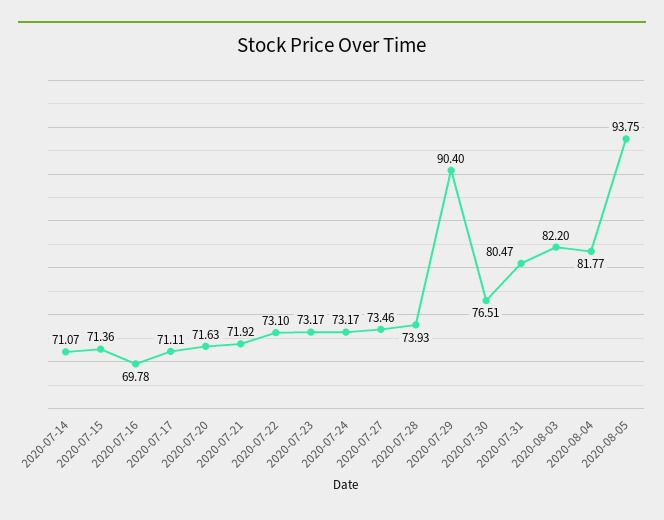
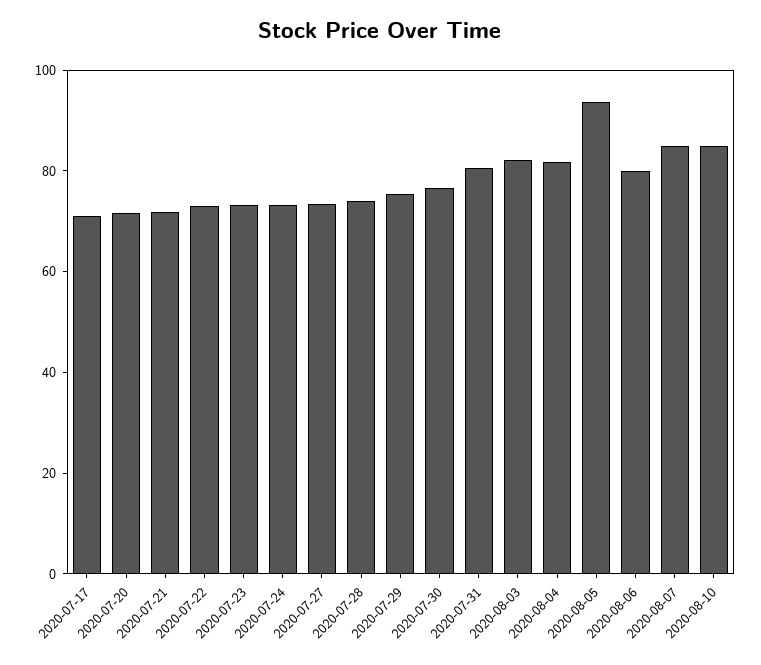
2020-07-14: 71.07 -> none
2020-07-15: 71.36 -> none
2020-07-16: 69.78 -> none
2020-07-29: 90.4 -> 75
2020-08-06: none -> 80
2020-08-07: none -> 85
2020-08-10: none -> 85

